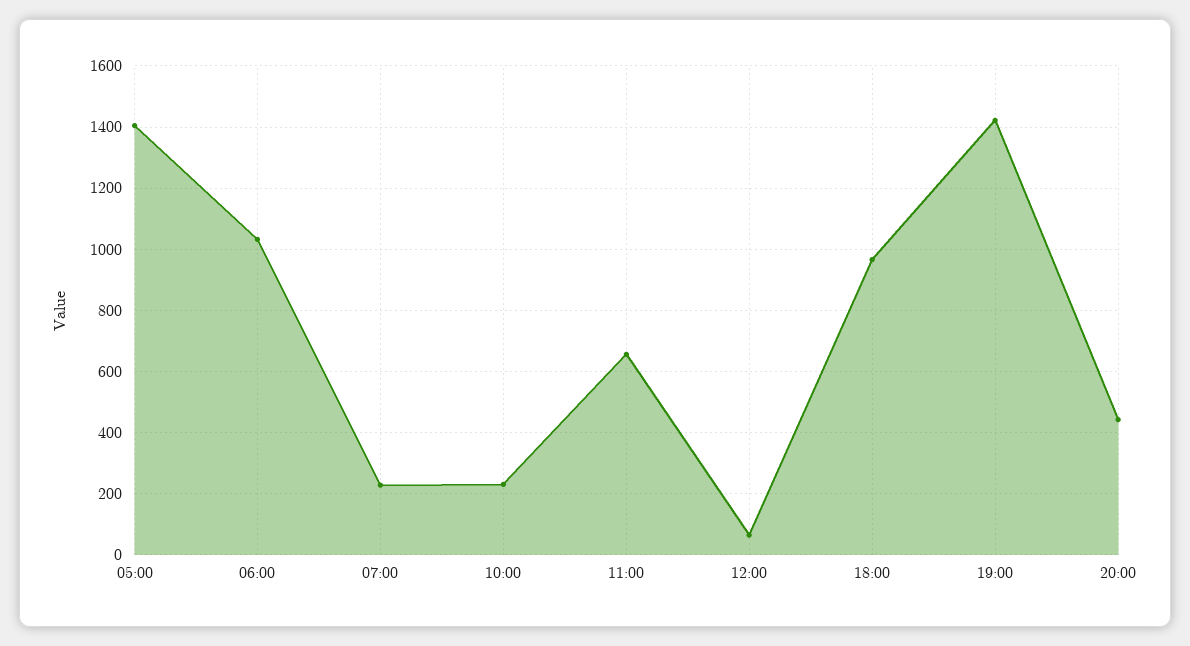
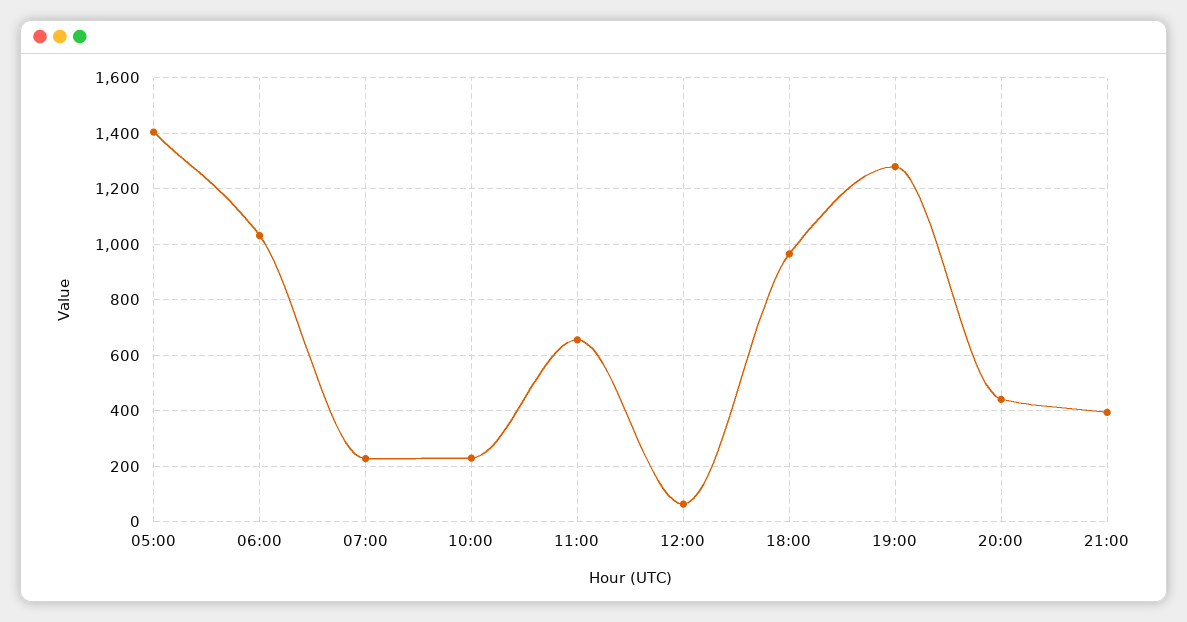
19:00: 1420 -> 1275
21:00: none -> 400

